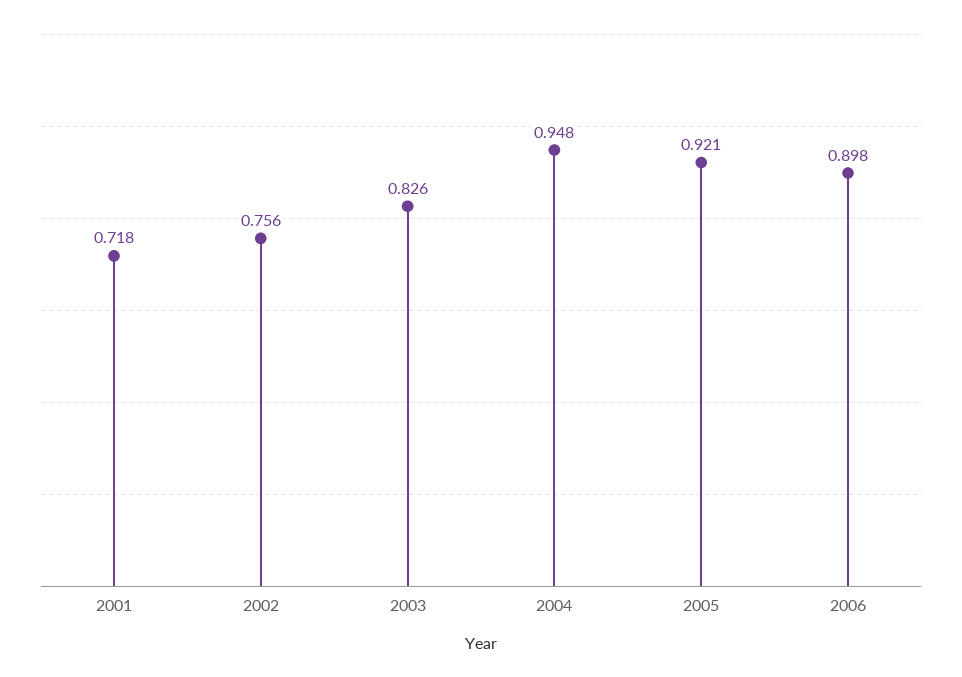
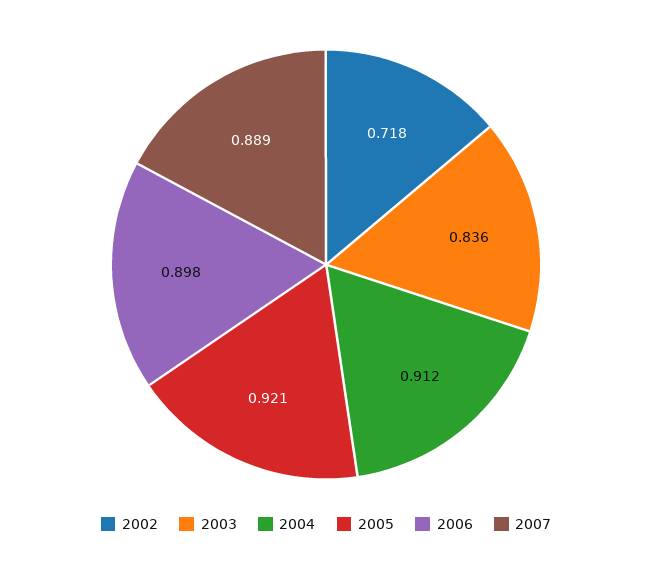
2001: 0.718 -> none
2002: 0.756 -> 0.718
2003: 0.826 -> 0.836
2004: 0.948 -> 0.912
2007: none -> 0.889

